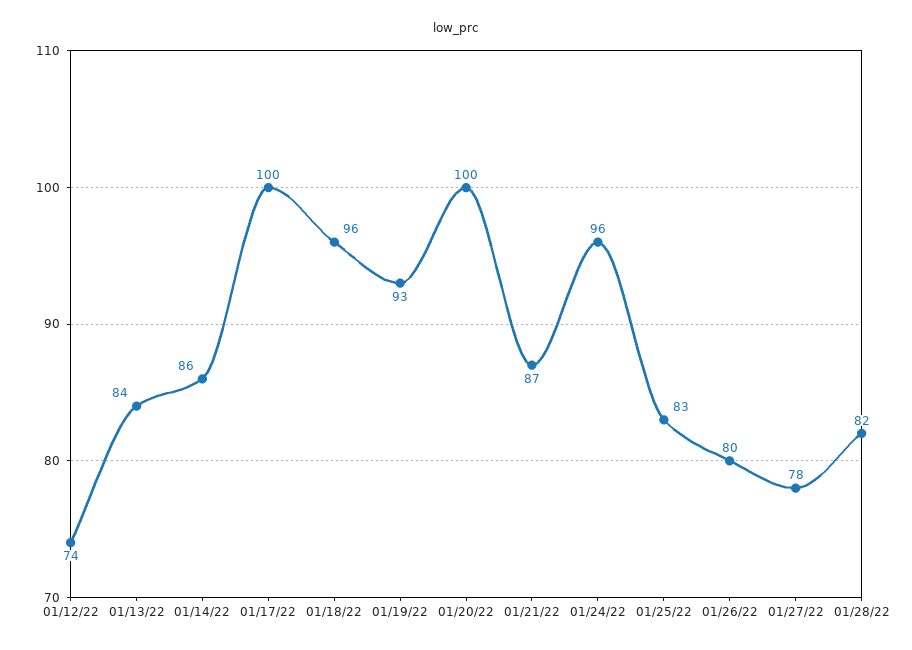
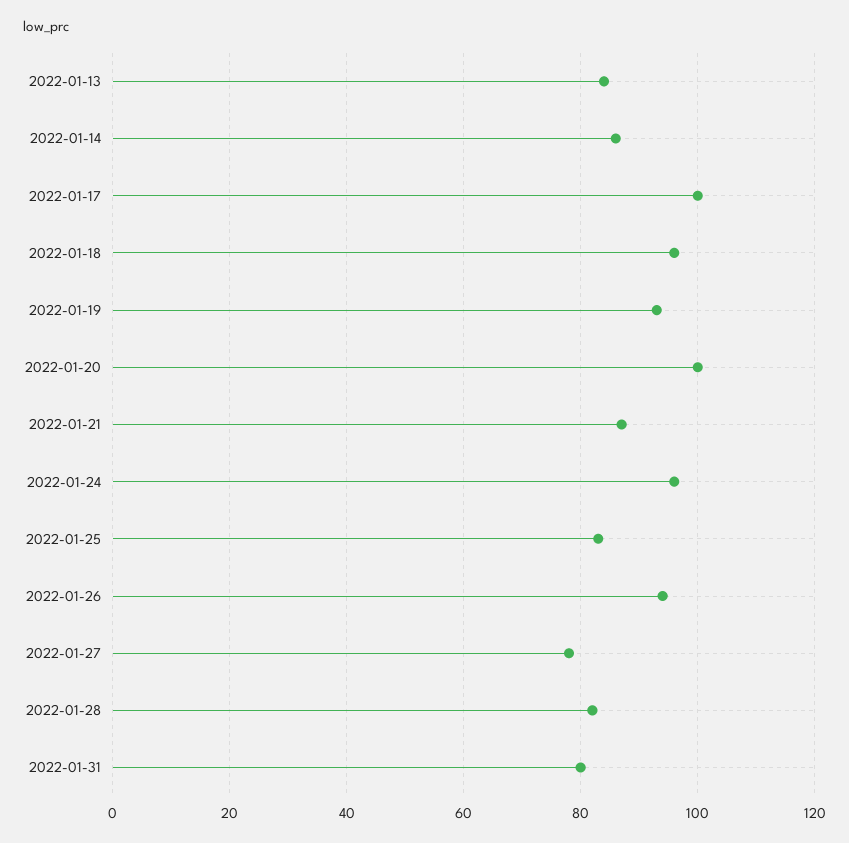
01/12/22: 74 -> none
01/26/22: 80 -> 95
2022-01-31: none -> 80

